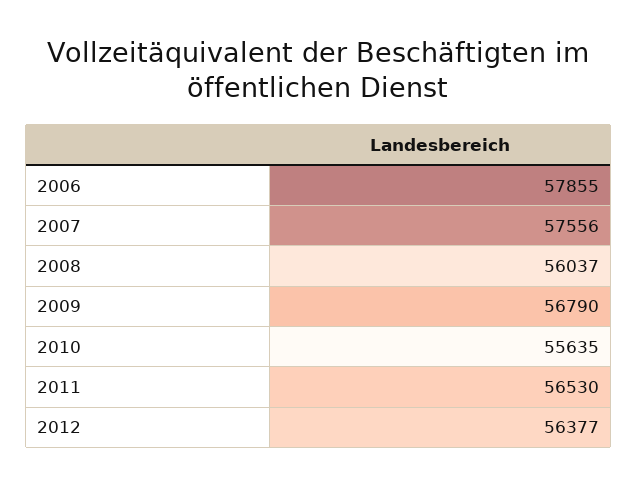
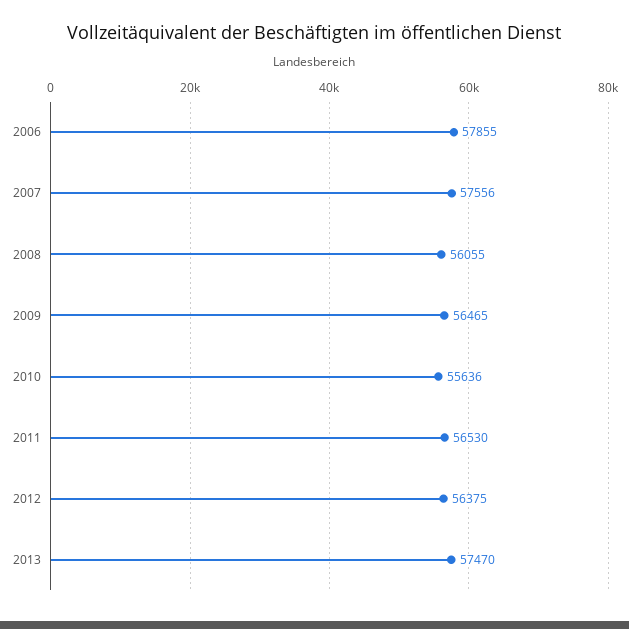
2008: 56037 -> 56055
2009: 56790 -> 56465
2010: 55635 -> 55636
2012: 56377 -> 56375
2013: none -> 57470

